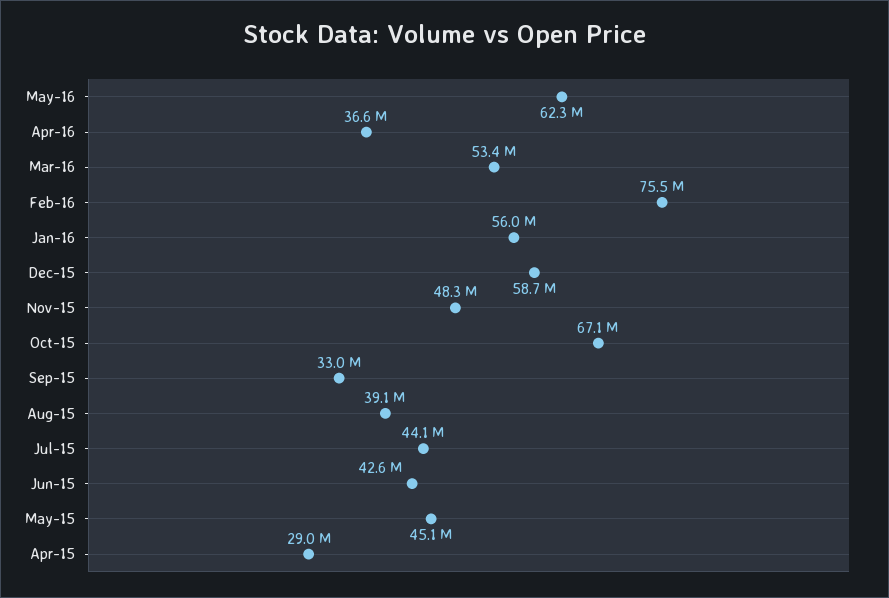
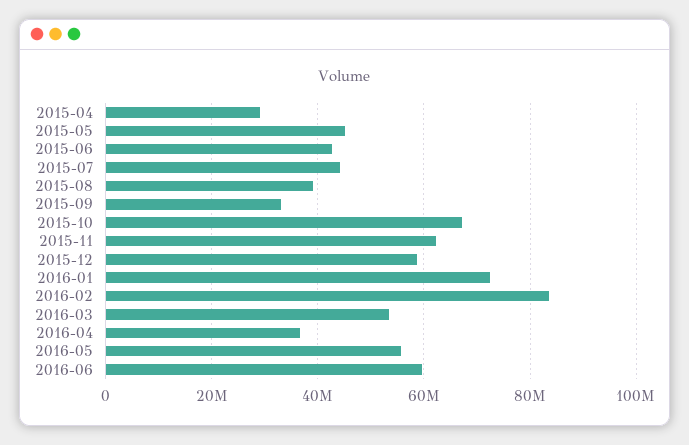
May-16: 62300000 -> 56000000
Feb-16: 75500000 -> 84000000
Jan-16: 56000000 -> 72000000
Nov-15: 48300000 -> 62000000
2016-06: none -> 60000000

